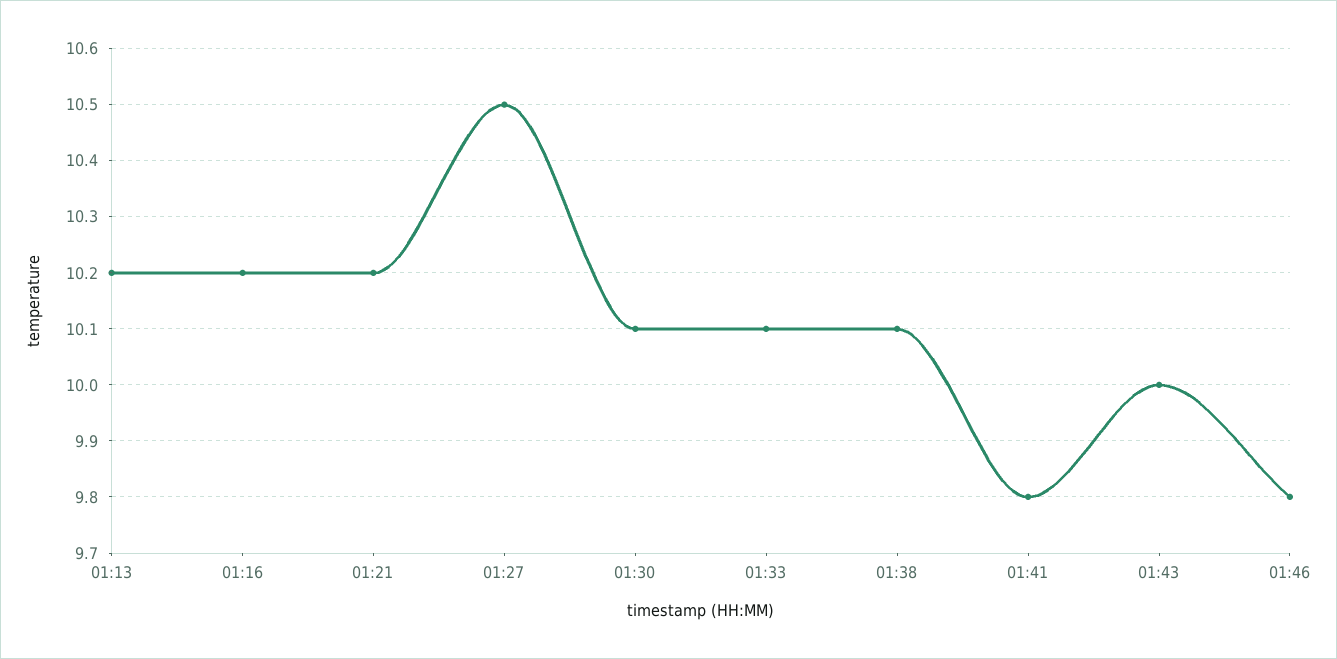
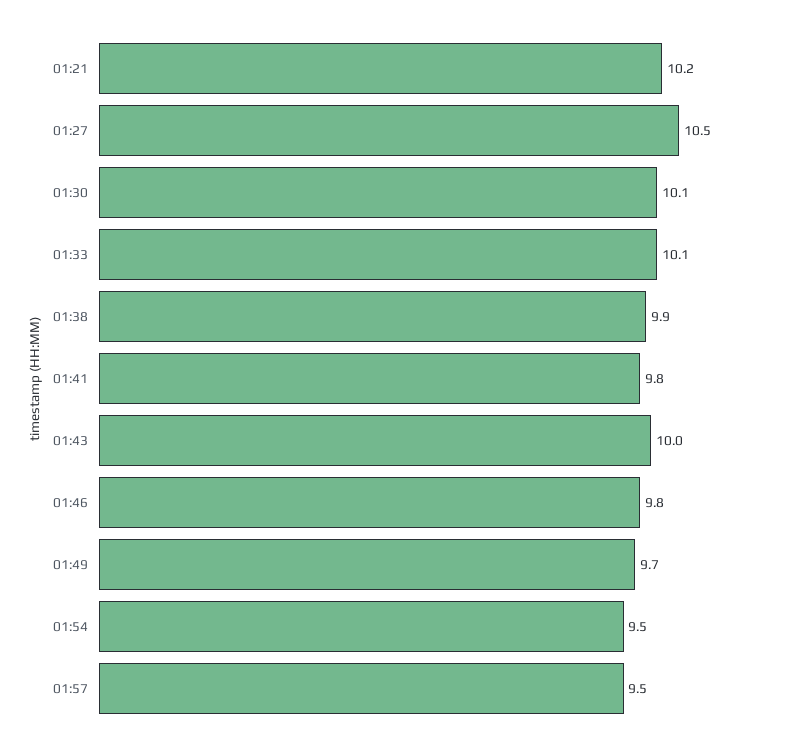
01:13: 10.2 -> none
01:16: 10.2 -> none
01:38: 10.1 -> 9.9
01:49: none -> 9.7
01:54: none -> 9.5
01:57: none -> 9.5

